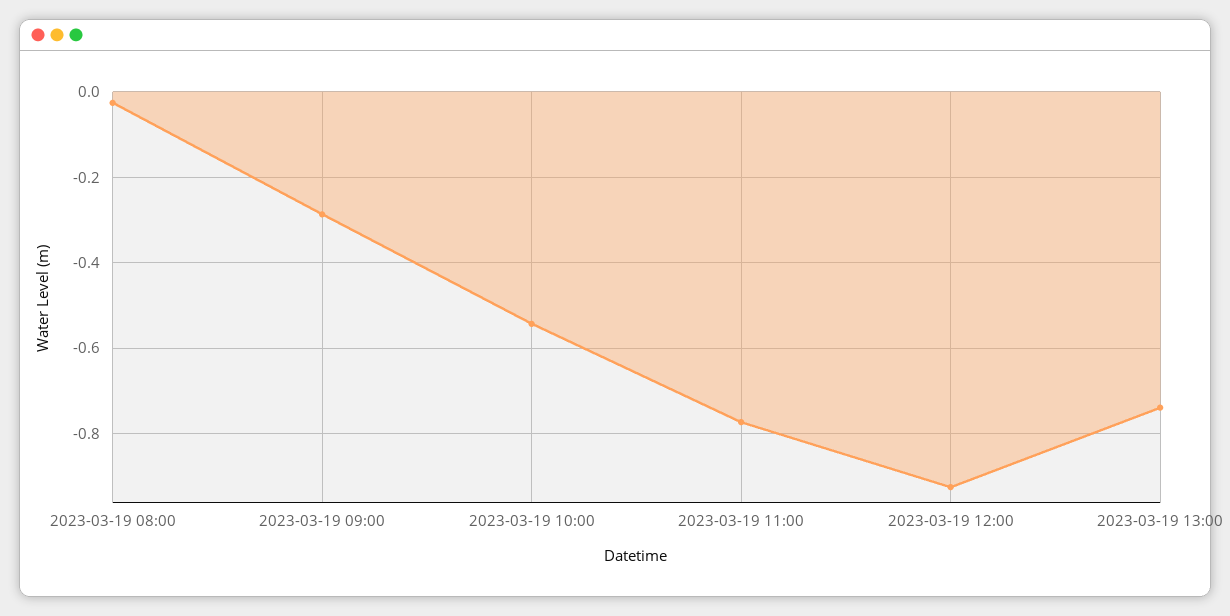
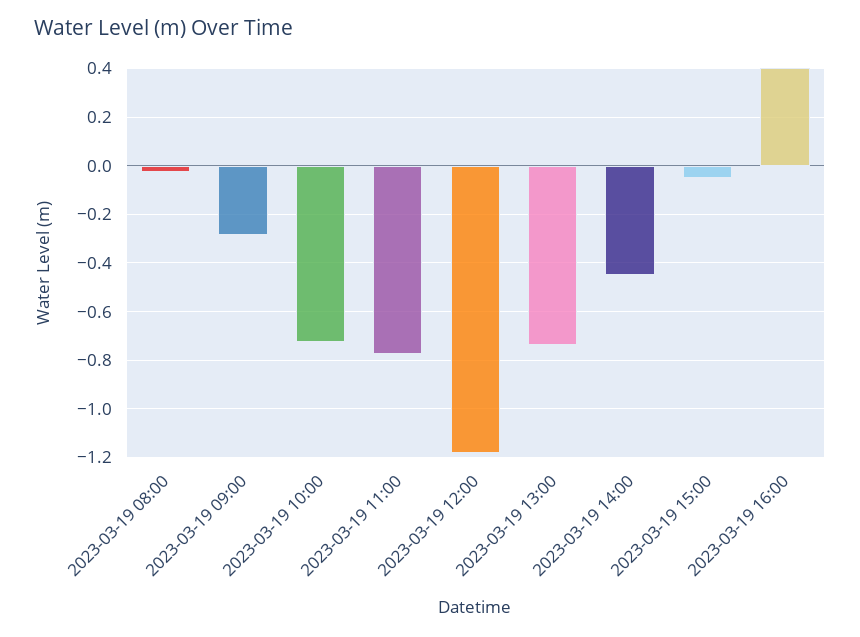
2023-03-19 10:00: -0.54 -> -0.725
2023-03-19 12:00: -0.92 -> -1.175
2023-03-19 14:00: none -> -0.45
2023-03-19 15:00: none -> -0.05
2023-03-19 16:00: none -> 0.4

